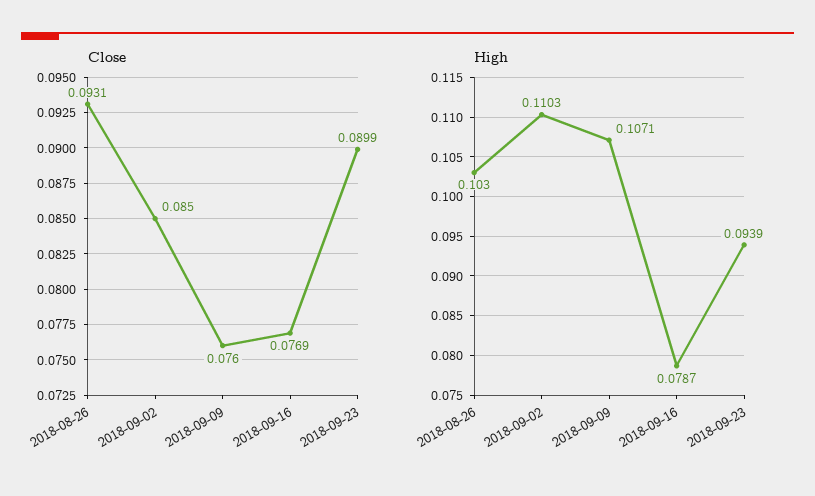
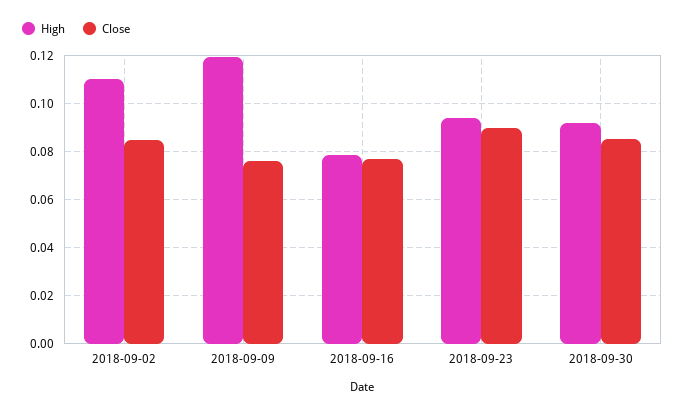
Close, 2018-08-26: 0.0931 -> none
High, 2018-08-26: 0.103 -> none
High, 2018-09-09: 0.1071 -> 0.12
High, 2018-09-30: none -> 0.0925
Close, 2018-09-30: none -> 0.085

